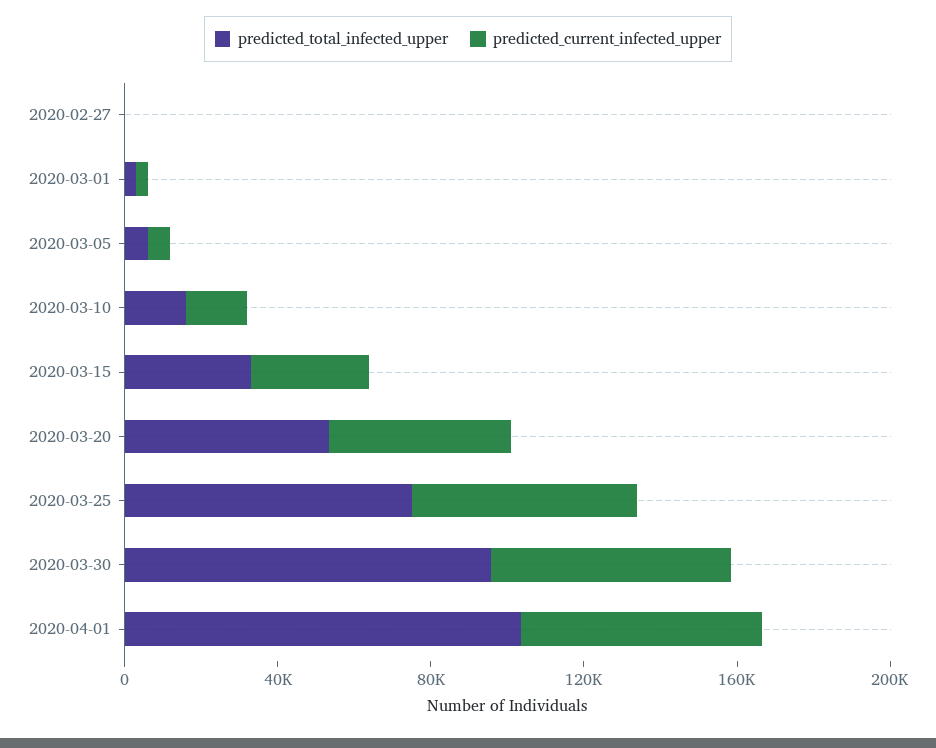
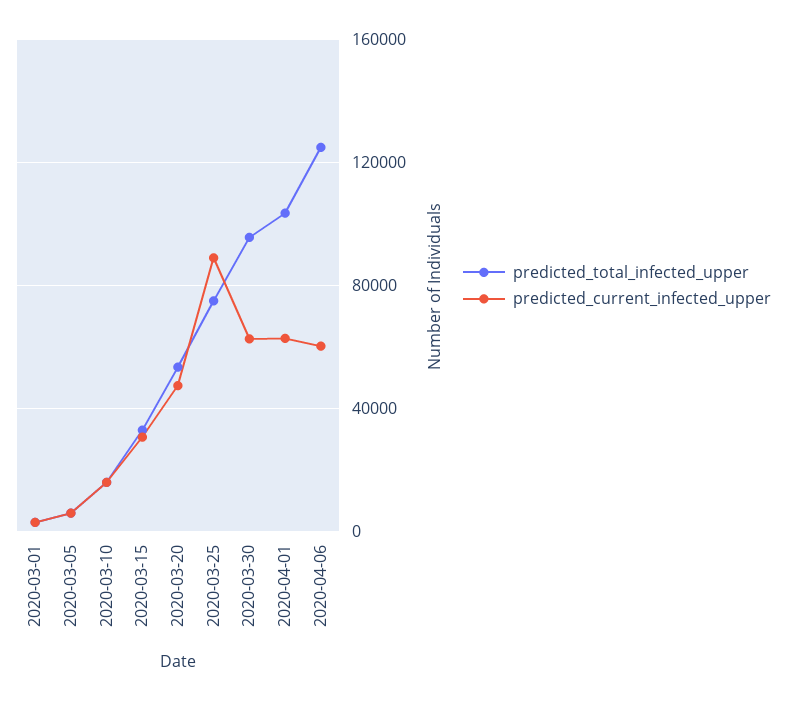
predicted_total_infected_upper, 2020-02-27: 0 -> none
predicted_current_infected_upper, 2020-02-27: 0 -> none
predicted_current_infected_upper, 2020-03-25: 60000 -> 90000
predicted_total_infected_upper, 2020-04-06: none -> 125000
predicted_current_infected_upper, 2020-04-06: none -> 60000

